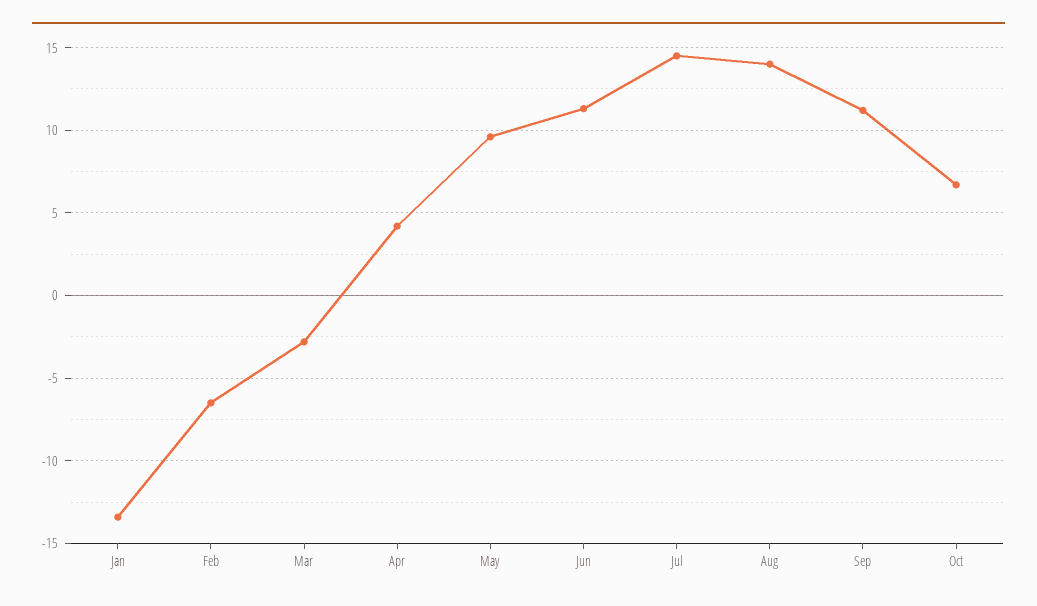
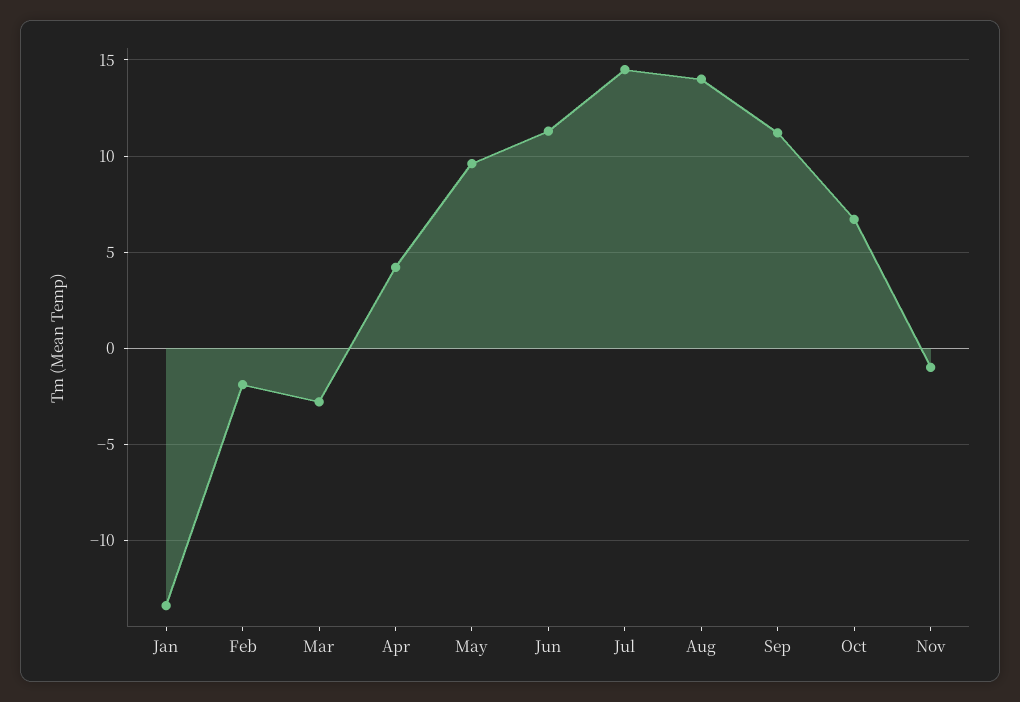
Feb: -6.5 -> -2
Nov: none -> -1

